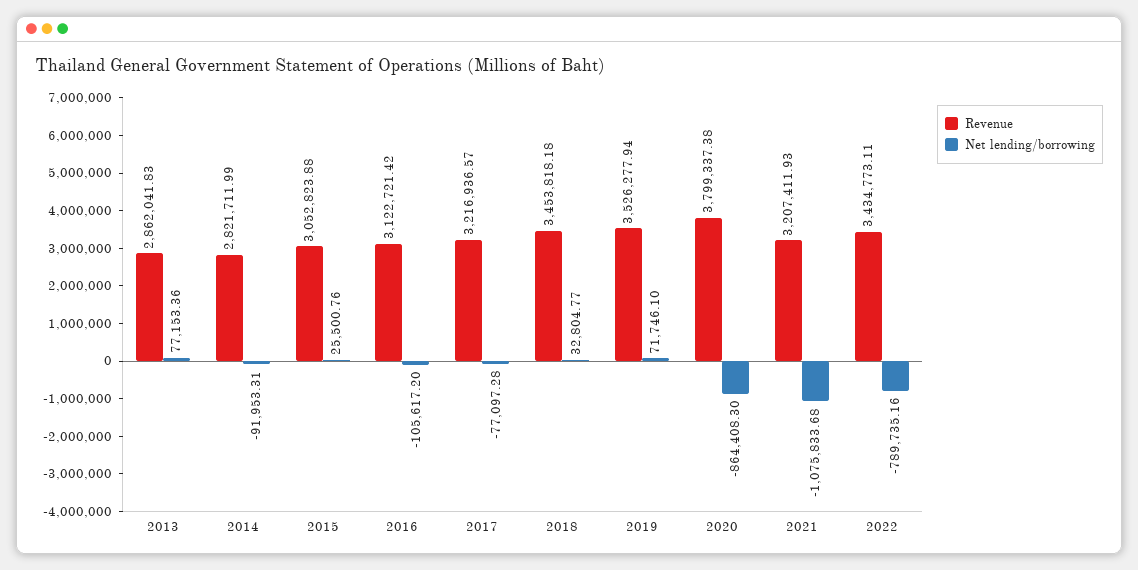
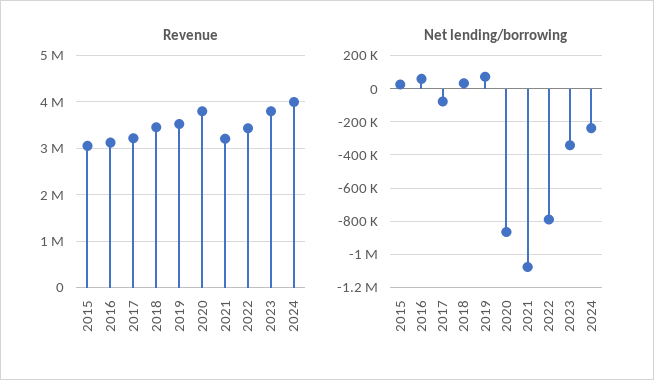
Revenue, 2013: 2862041.83 -> none
Net lending/borrowing, 2013: 77153.36 -> none
Revenue, 2014: 2821711.99 -> none
Net lending/borrowing, 2014: -91953.31 -> none
Net lending/borrowing, 2016: -105617.2 -> 50000
Revenue, 2023: none -> 3800000
Revenue, 2024: none -> 4000000
Net lending/borrowing, 2023: none -> -350000
Net lending/borrowing, 2024: none -> -250000

